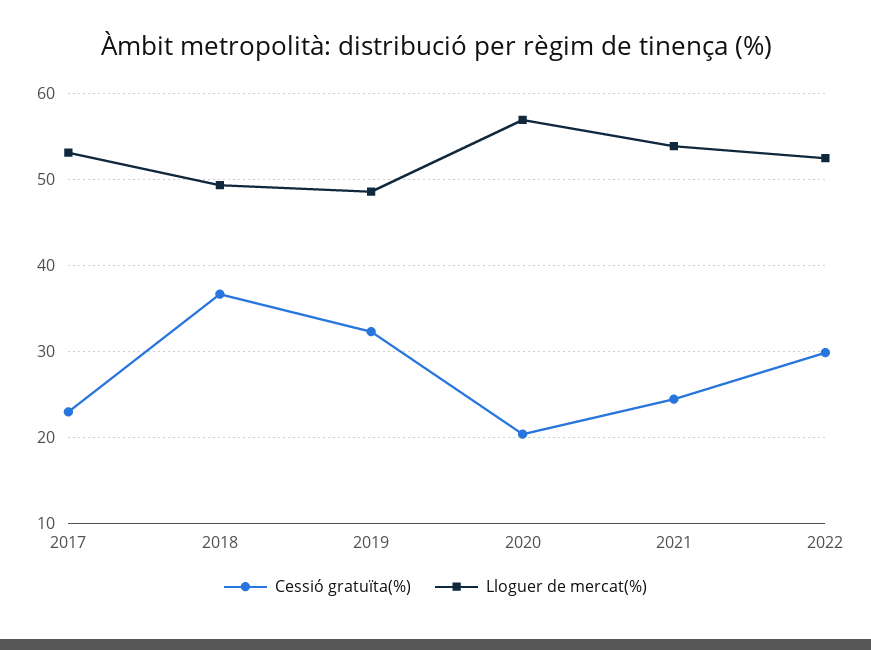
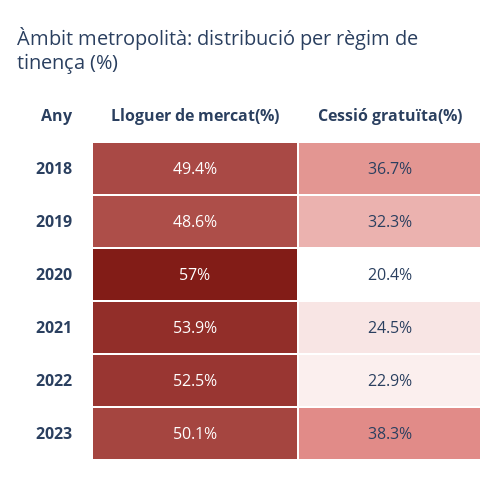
Cessió gratuïta(%), 2017: 23 -> none
Lloguer de mercat(%), 2017: 53 -> none
Cessió gratuïta(%), 2022: 30 -> 22.9
Lloguer de mercat(%), 2023: none -> 50.1
Cessió gratuïta(%), 2023: none -> 38.3

